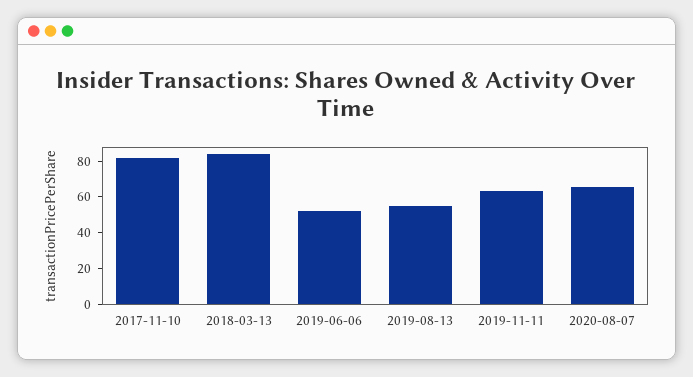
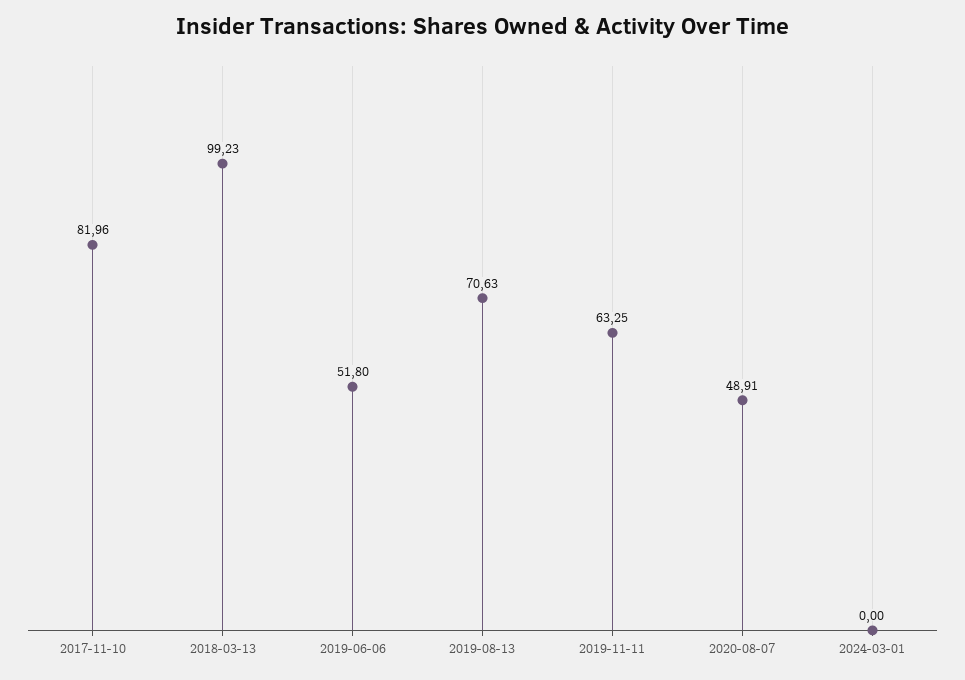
2018-03-13: 85 -> 99.23
2019-08-13: 55 -> 70.63
2020-08-07: 65 -> 48.91
2024-03-01: none -> 0

